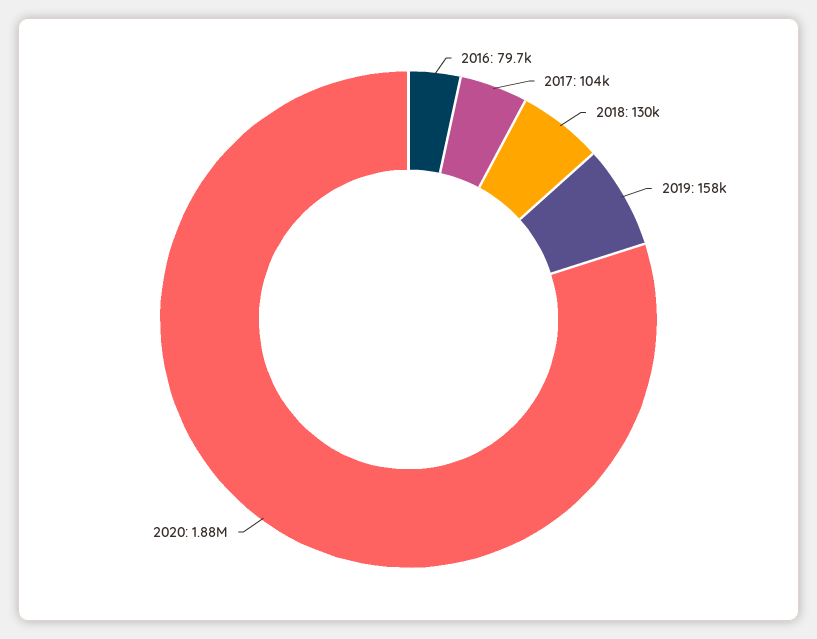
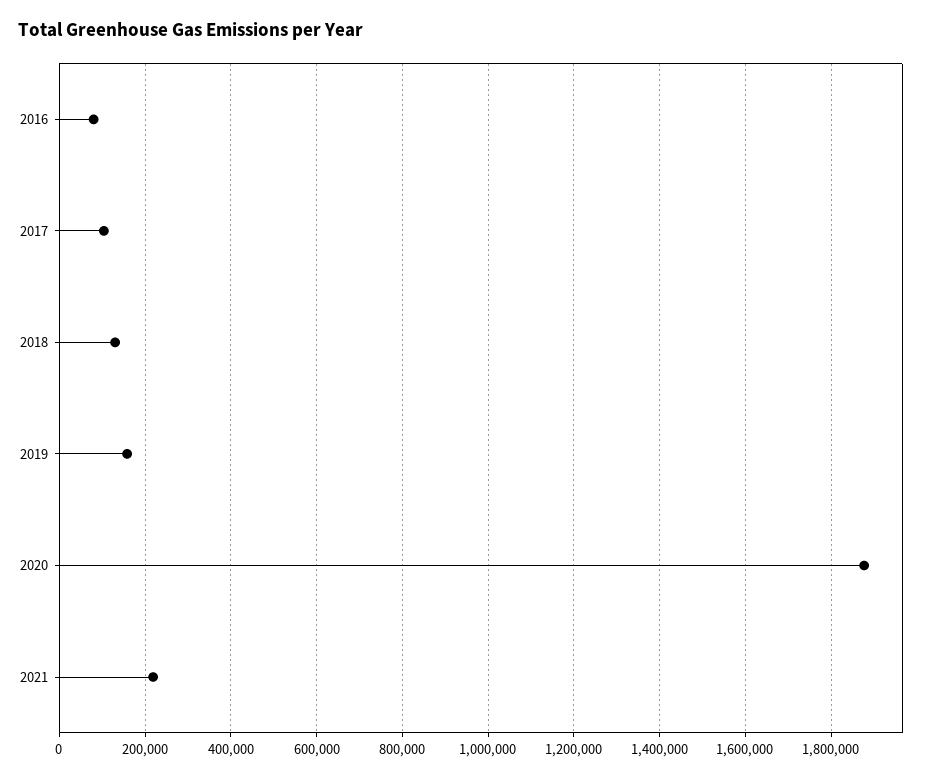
2021: none -> 220000

